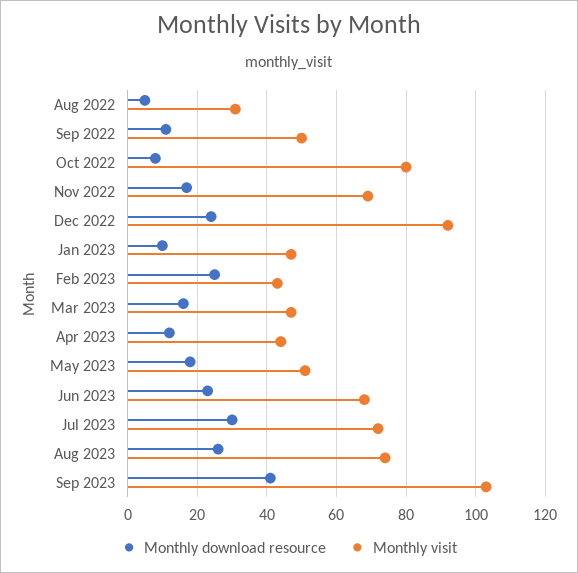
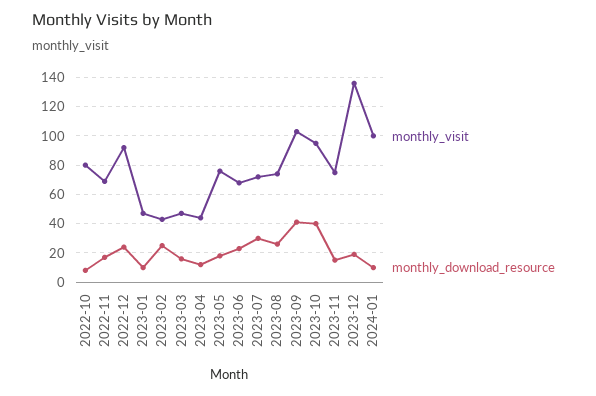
Monthly download resource, Aug 2022: 5 -> none
Monthly visit, Aug 2022: 30 -> none
Monthly download resource, Sep 2022: 10 -> none
Monthly visit, Sep 2022: 50 -> none
Monthly visit, May 2023: 50 -> 75
Monthly visit, 2023-10: none -> 95
Monthly download resource, 2023-10: none -> 40
Monthly visit, 2023-11: none -> 75
Monthly download resource, 2023-11: none -> 15
Monthly visit, 2023-12: none -> 135
Monthly download resource, 2023-12: none -> 20
Monthly visit, 2024-01: none -> 100
Monthly download resource, 2024-01: none -> 10

